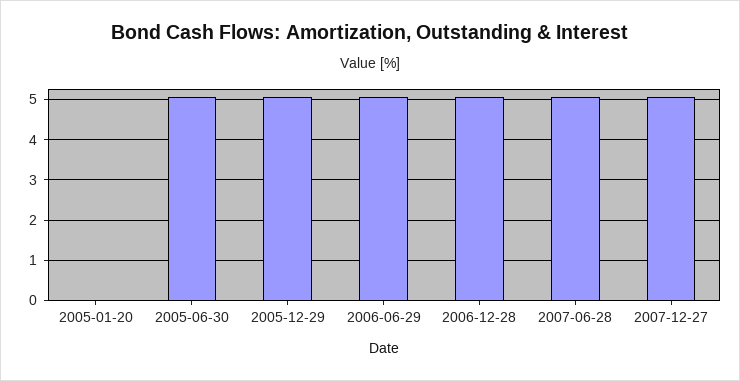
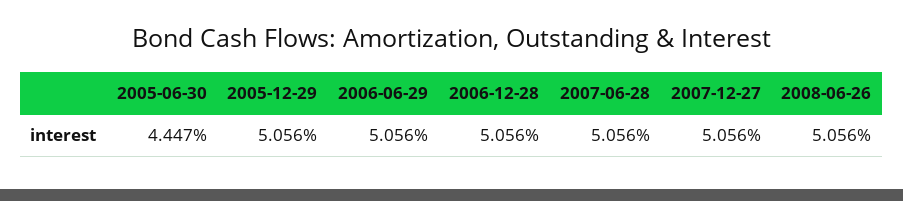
2005-01-20: 0 -> none
2005-06-30: 5 -> 4.447
2008-06-26: none -> 5.056

